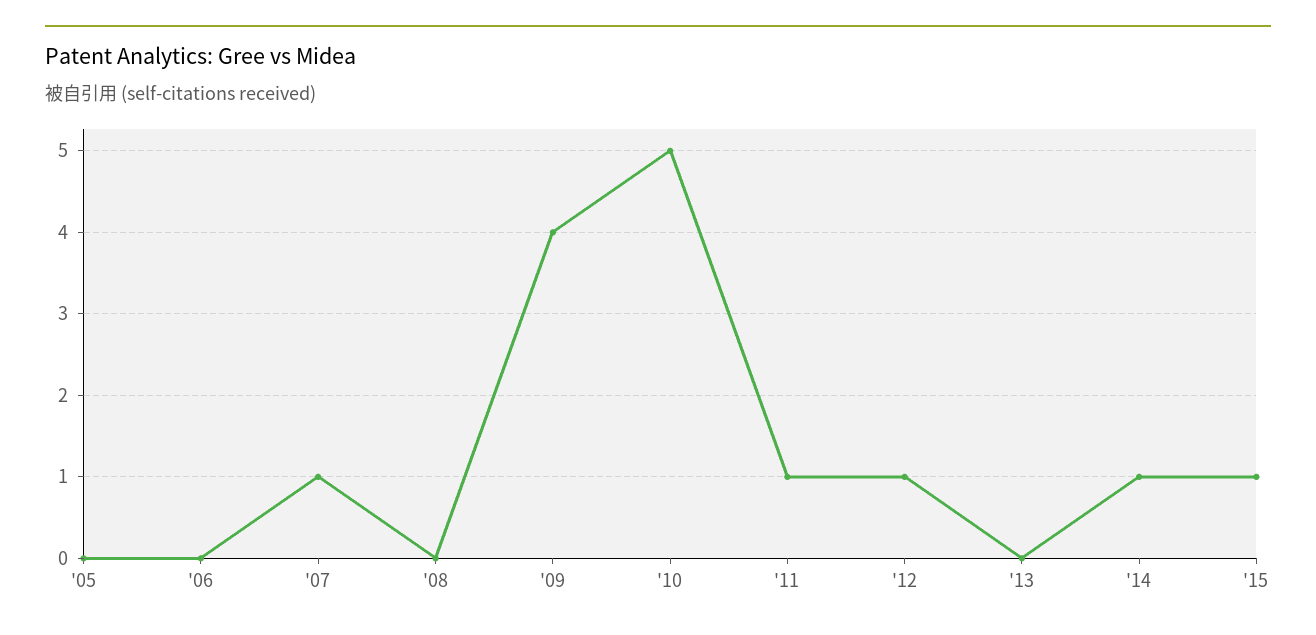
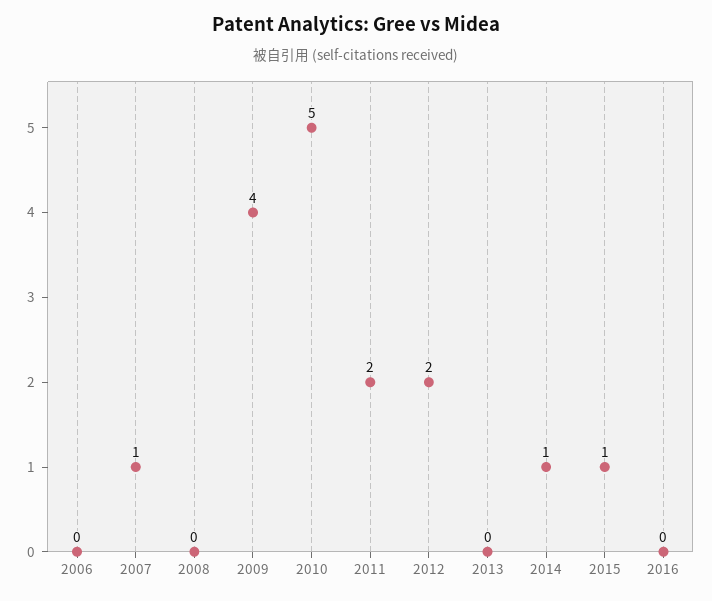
'05: 0 -> none
'11: 1 -> 2
'12: 1 -> 2
2016: none -> 0

